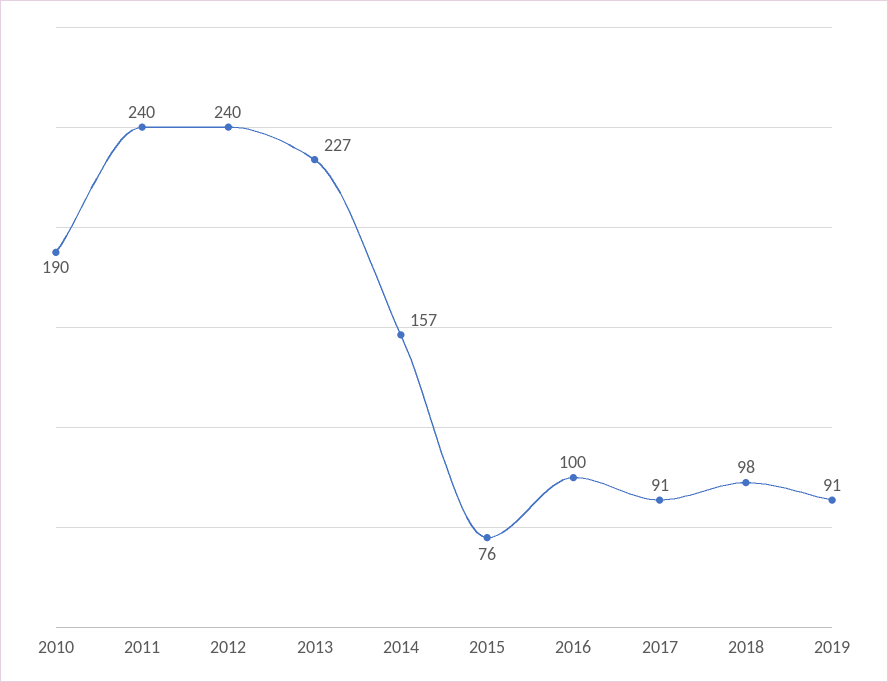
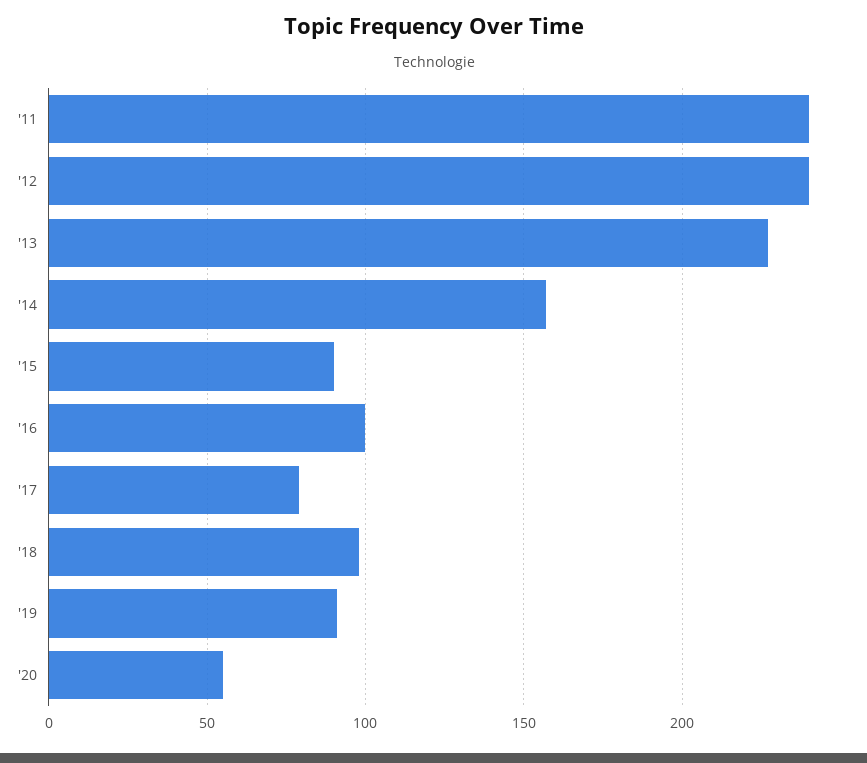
2010: 190 -> none
2015: 76 -> 90
2017: 91 -> 80
'20: none -> 55

